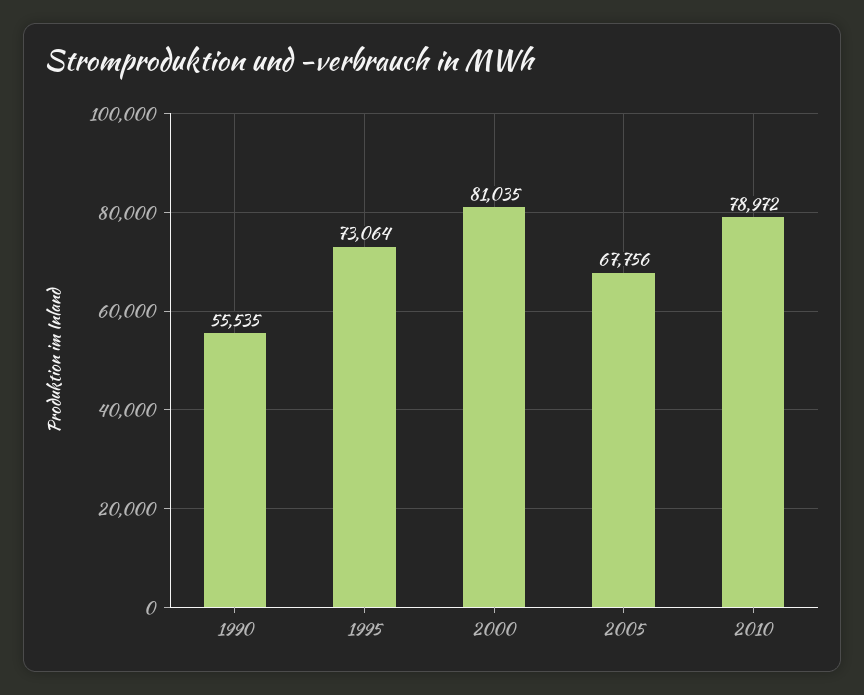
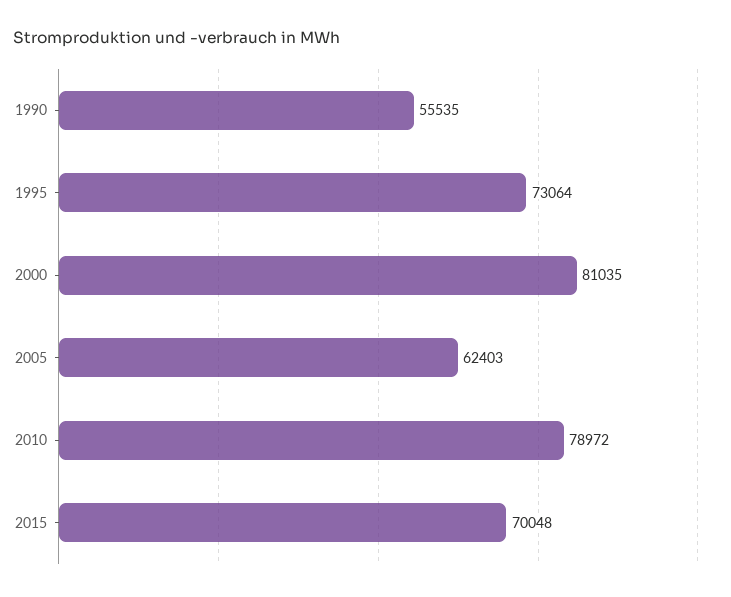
2005: 67756 -> 62403
2015: none -> 70048

